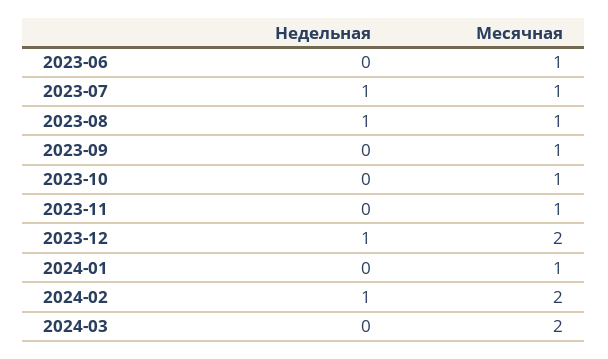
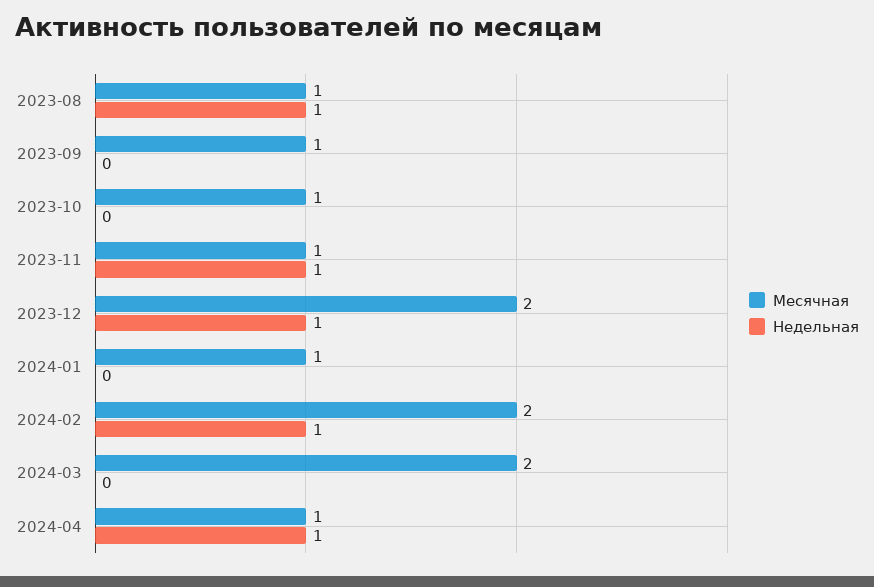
Недельная, 2023-06: 0 -> none
Месячная, 2023-06: 1 -> none
Недельная, 2023-07: 1 -> none
Месячная, 2023-07: 1 -> none
Недельная, 2023-11: 0 -> 1
Месячная, 2024-04: none -> 1
Недельная, 2024-04: none -> 1

